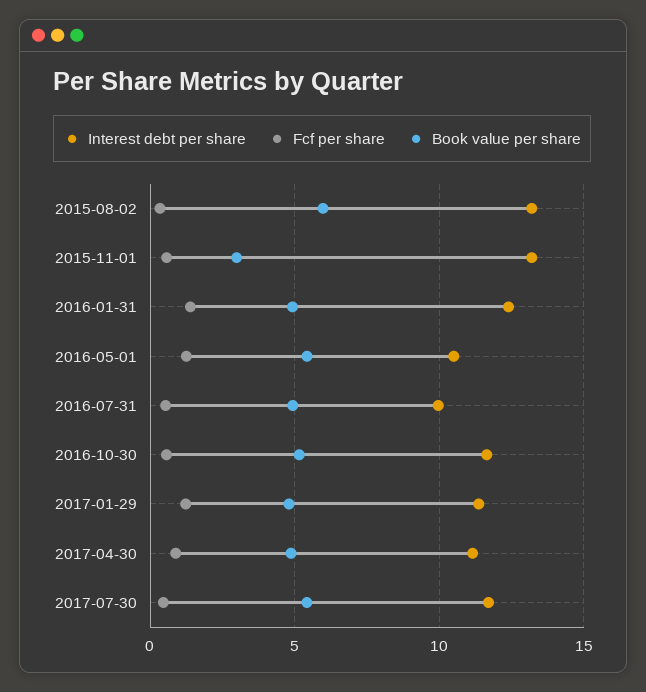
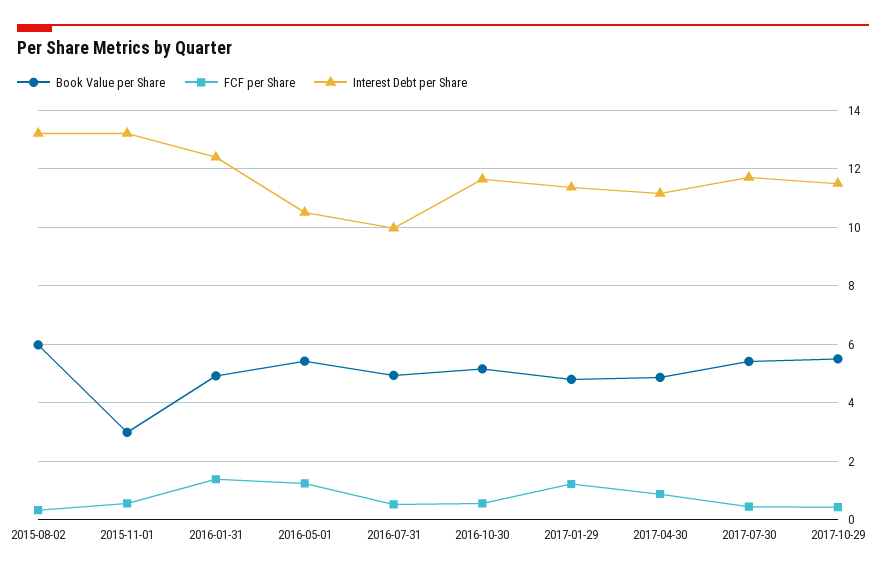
Book value per share, 2017-10-29: none -> 5.5
Fcf per share, 2017-10-29: none -> 0.5
Interest debt per share, 2017-10-29: none -> 11.5

